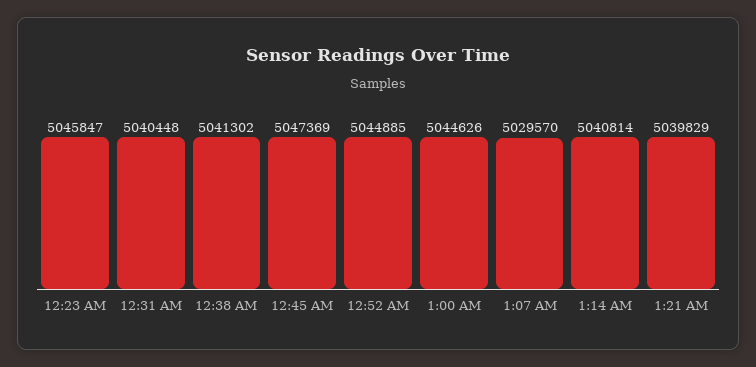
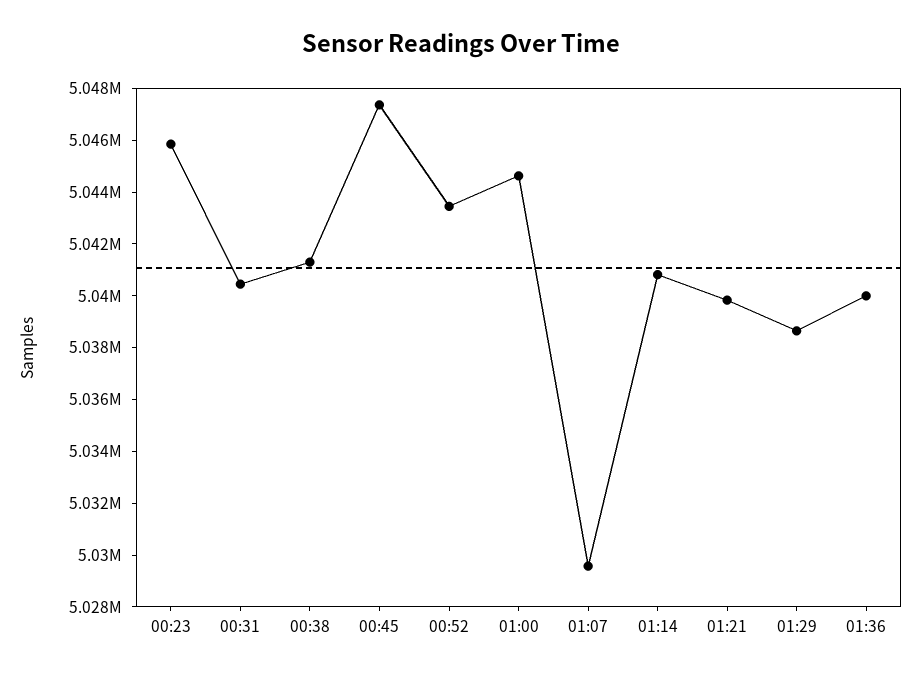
12:52 AM: 5044885 -> 5043500
01:29: none -> 5038500
01:36: none -> 5040000

